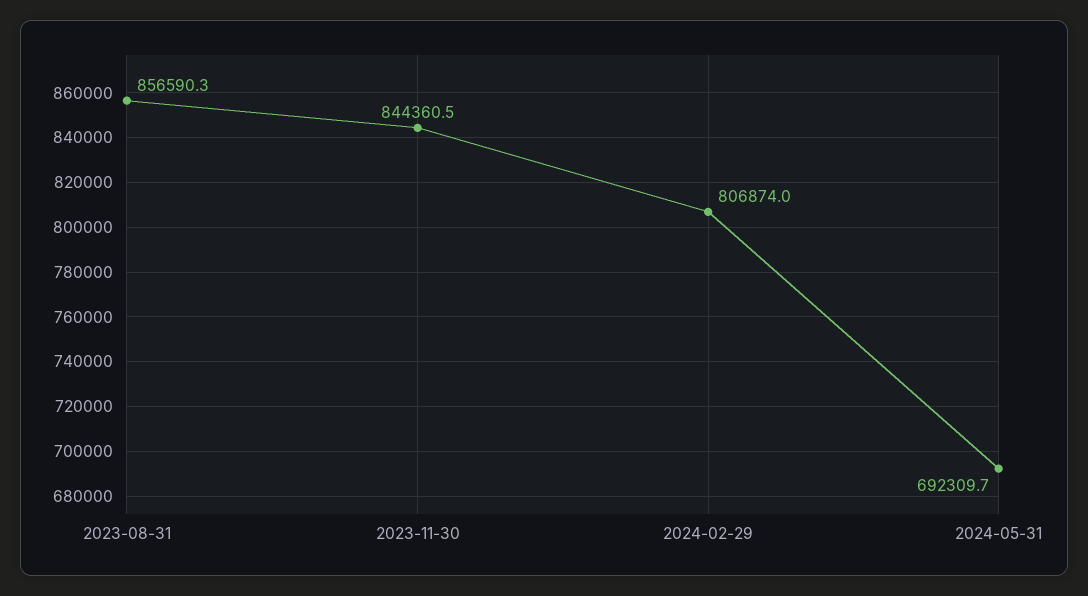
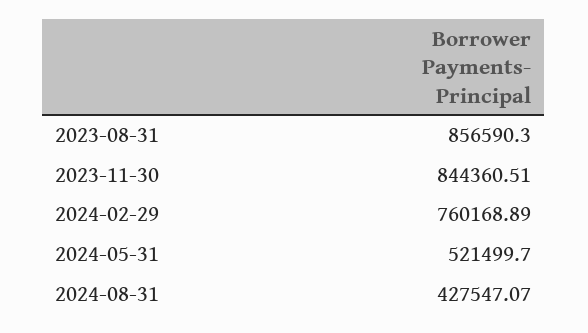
2024-02-29: 806874 -> 760168.89
2024-05-31: 692309.7 -> 521499.7
2024-08-31: none -> 427547.07

